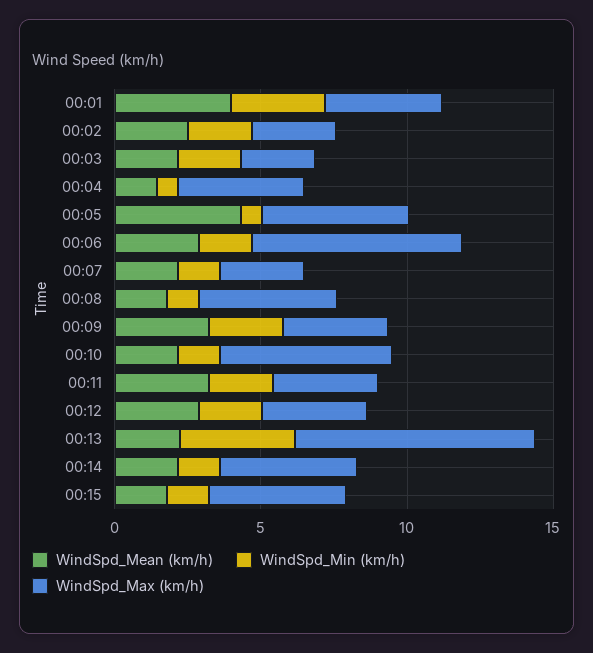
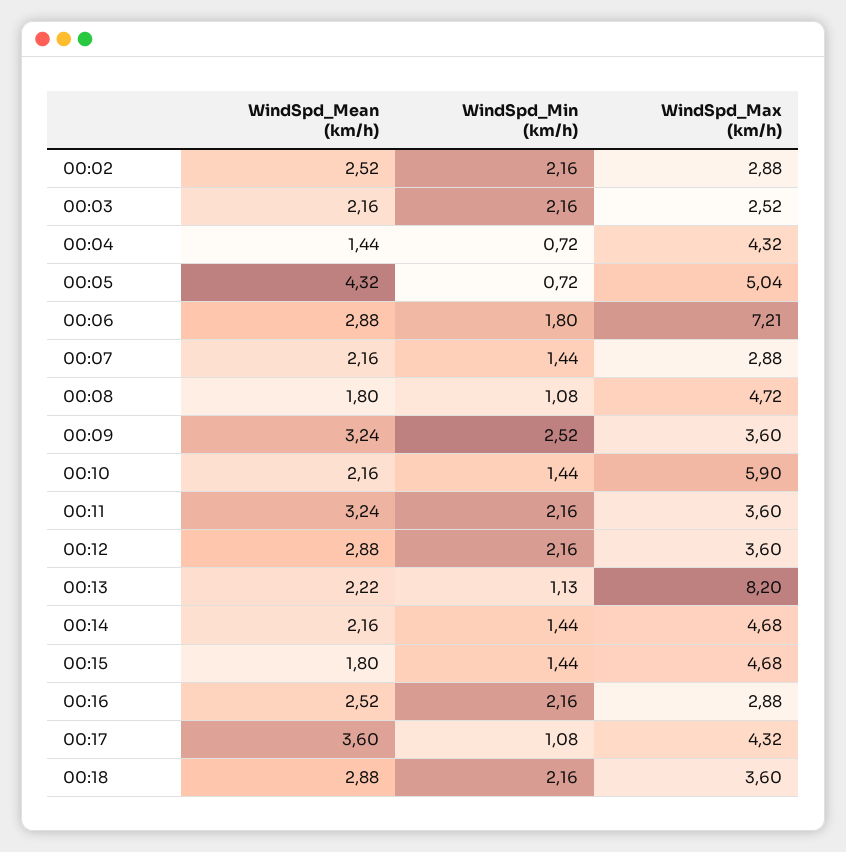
WindSpd_Mean (km/h), 00:01: 4 -> none
WindSpd_Min (km/h), 00:01: 3 -> none
WindSpd_Max (km/h), 00:01: 4 -> none
WindSpd_Min (km/h), 00:13: 4 -> 1.13
WindSpd_Mean (km/h), 00:16: none -> 2.52
WindSpd_Min (km/h), 00:16: none -> 2.16
WindSpd_Max (km/h), 00:16: none -> 2.88
WindSpd_Mean (km/h), 00:17: none -> 3.6
WindSpd_Min (km/h), 00:17: none -> 1.08
WindSpd_Max (km/h), 00:17: none -> 4.32
WindSpd_Mean (km/h), 00:18: none -> 2.88
WindSpd_Min (km/h), 00:18: none -> 2.16
WindSpd_Max (km/h), 00:18: none -> 3.6

